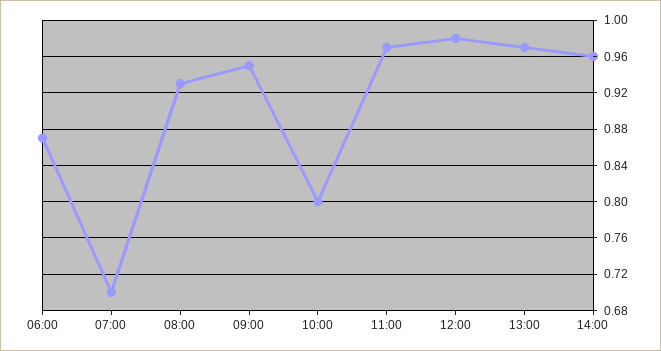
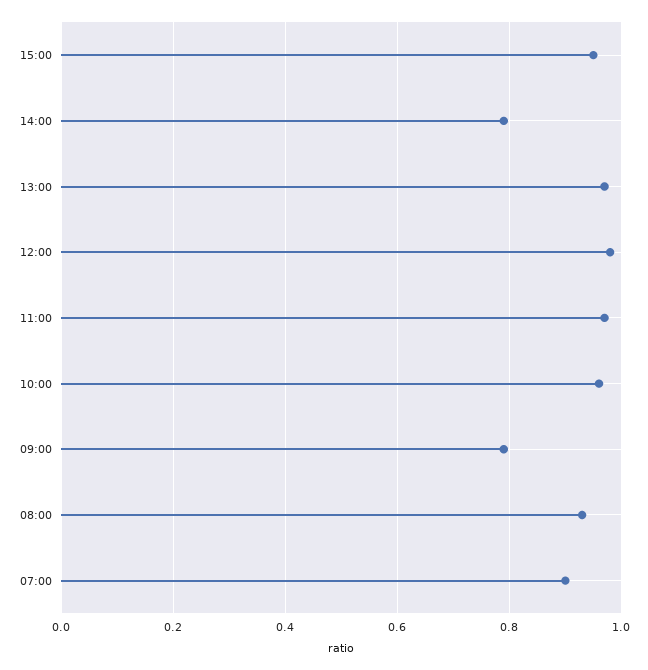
06:00: 0.87 -> none
07:00: 0.7 -> 0.9
09:00: 0.95 -> 0.8
10:00: 0.8 -> 0.95
14:00: 0.96 -> 0.8
15:00: none -> 0.95

